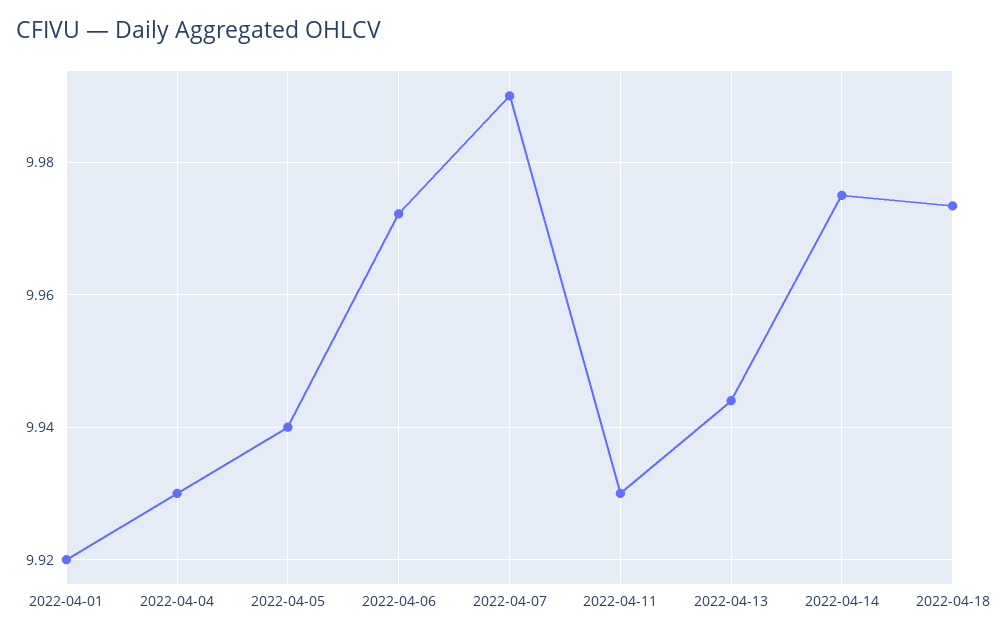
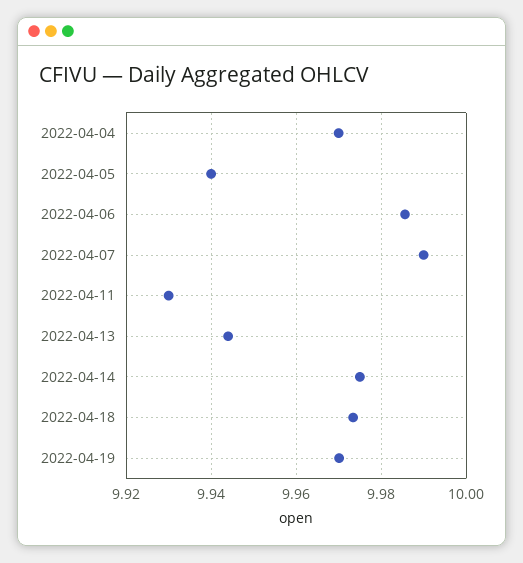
2022-04-01: 9.92 -> none
2022-04-04: 9.93 -> 9.97
2022-04-06: 9.972 -> 9.986
2022-04-19: none -> 9.97

